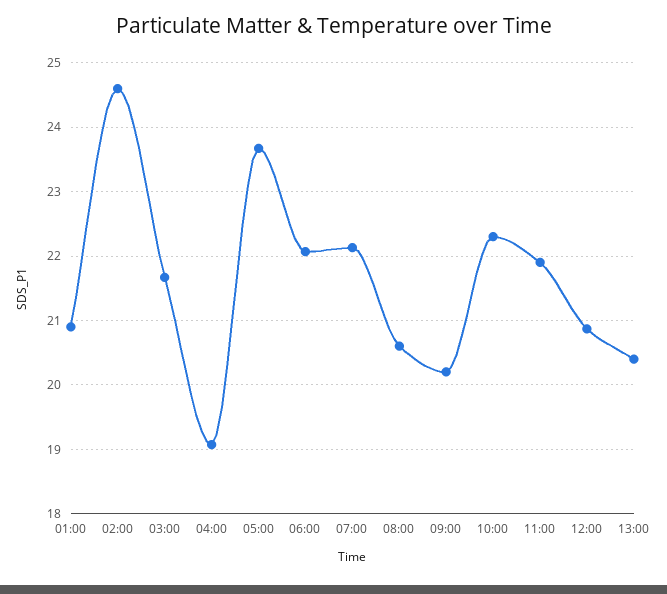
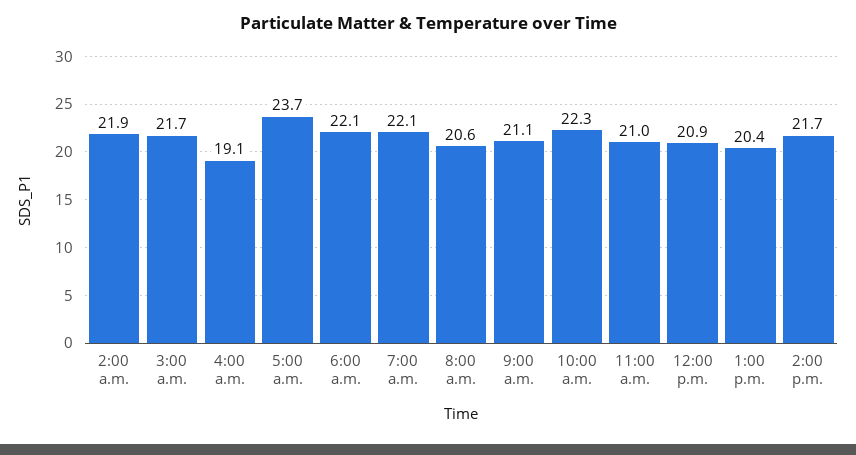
01:00: 20.9 -> none
02:00: 24.6 -> 21.9
09:00: 20.2 -> 21.1
11:00: 21.9 -> 21
2:00 p.m.: none -> 21.7

